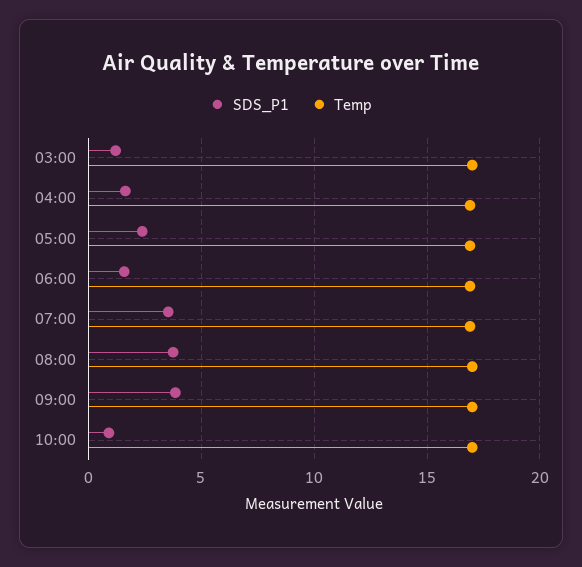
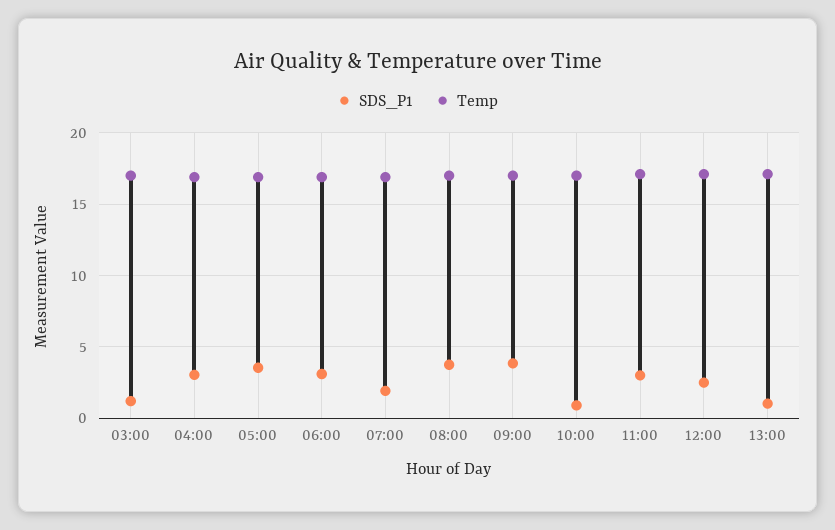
SDS_P1, 04:00: 1.5 -> 3
SDS_P1, 05:00: 2.5 -> 3.5
SDS_P1, 06:00: 1.5 -> 3
SDS_P1, 07:00: 3.5 -> 2
SDS_P1, 11:00: none -> 3
Temp, 11:00: none -> 17
SDS_P1, 12:00: none -> 2.5
Temp, 12:00: none -> 17
SDS_P1, 13:00: none -> 1
Temp, 13:00: none -> 17

